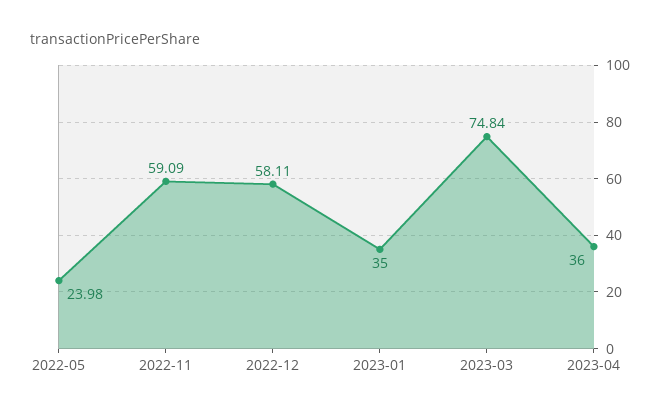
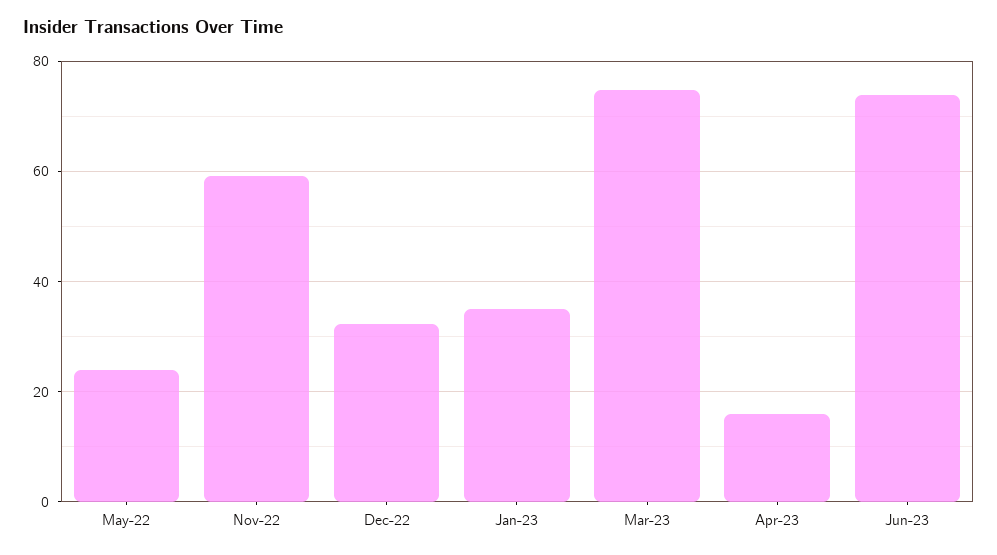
2022-12: 58.11 -> 32
2023-04: 36 -> 16
Jun-23: none -> 74

